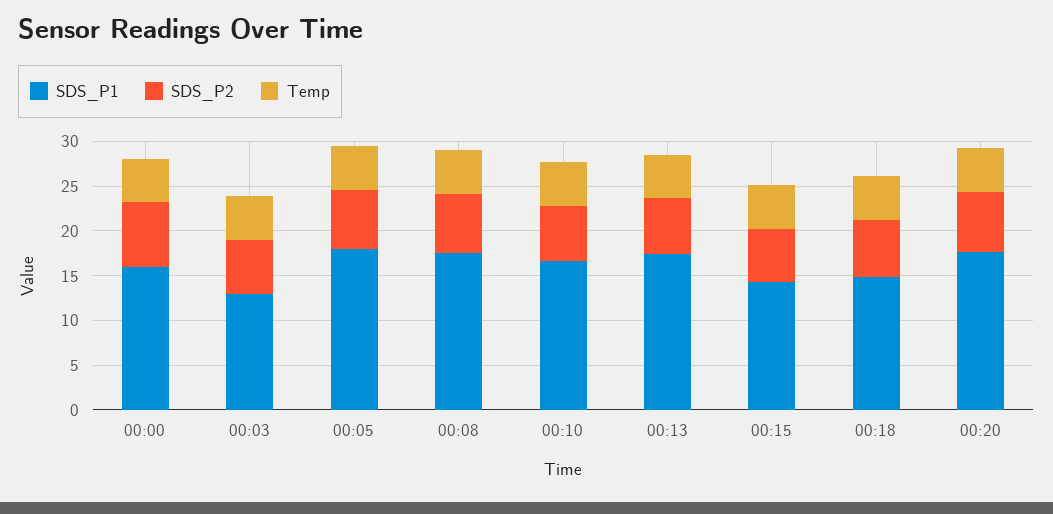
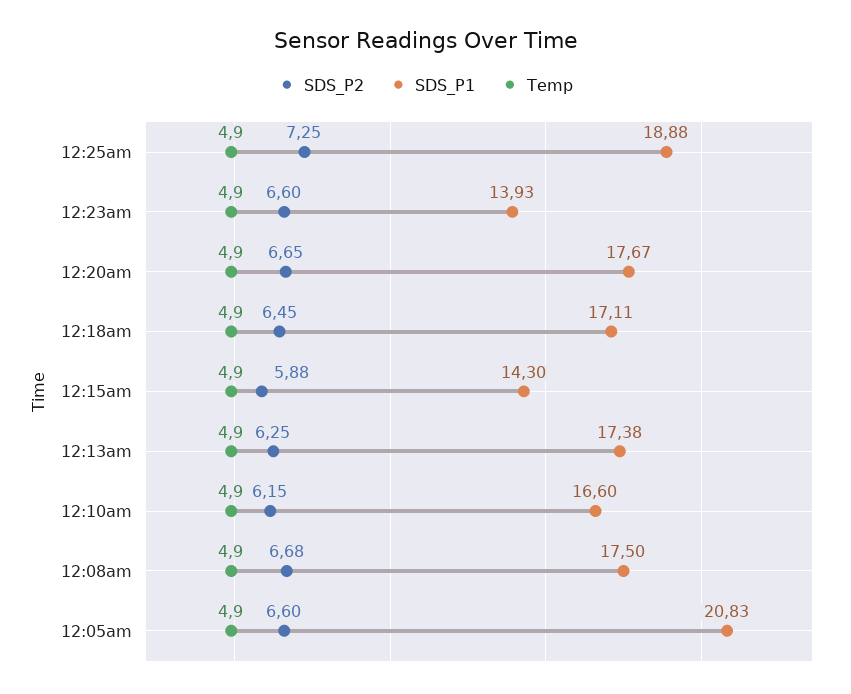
SDS_P1, 00:00: 16 -> none
SDS_P2, 00:00: 7 -> none
Temp, 00:00: 5 -> none
SDS_P1, 00:03: 13 -> none
SDS_P2, 00:03: 6 -> none
Temp, 00:03: 5 -> none
SDS_P1, 00:05: 18 -> 20.83
SDS_P1, 00:18: 15 -> 17.11
SDS_P2, 12:25am: none -> 7.25
SDS_P1, 12:25am: none -> 18.88
Temp, 12:25am: none -> 4.9
SDS_P2, 12:23am: none -> 6.6
SDS_P1, 12:23am: none -> 13.93
Temp, 12:23am: none -> 4.9

